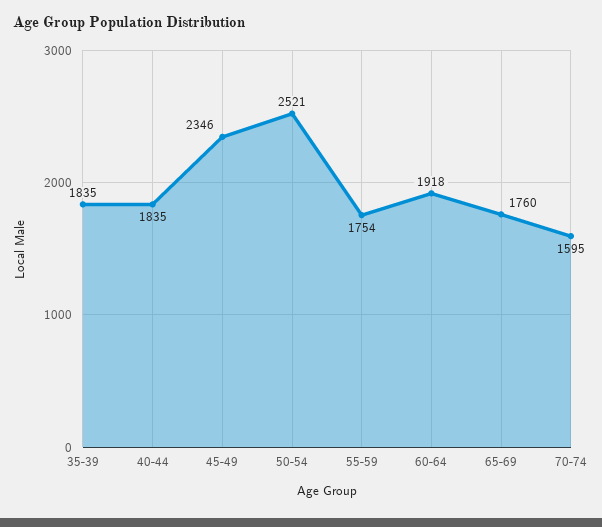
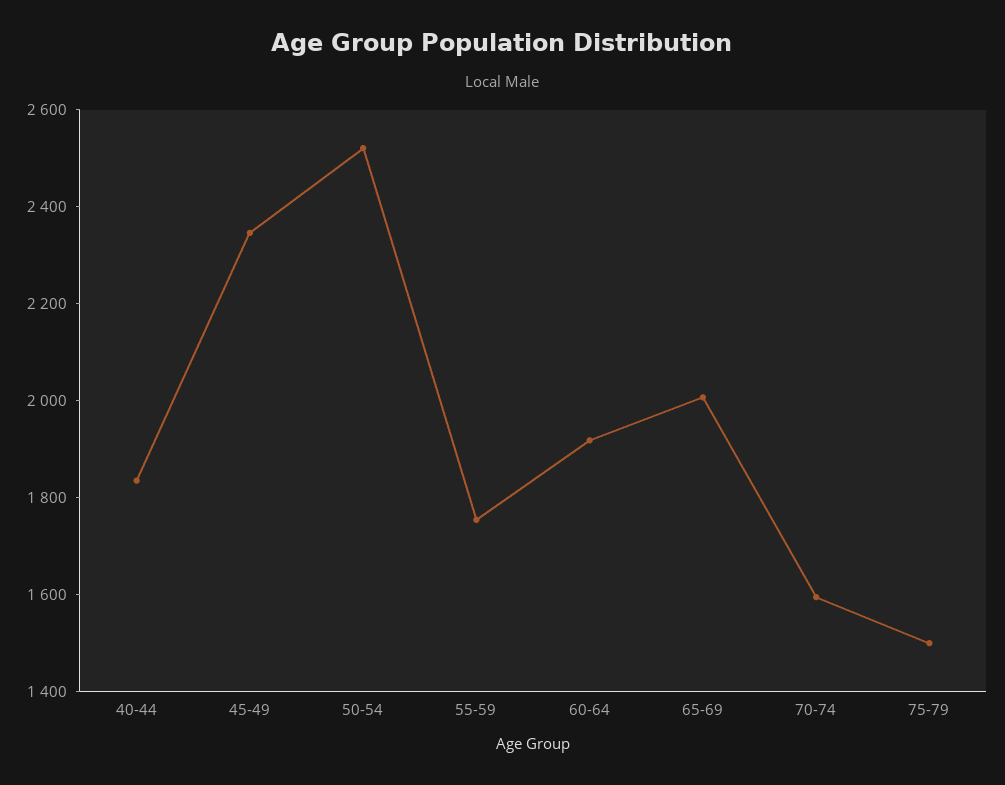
35-39: 1835 -> none
65-69: 1760 -> 2000
75-79: none -> 1500

